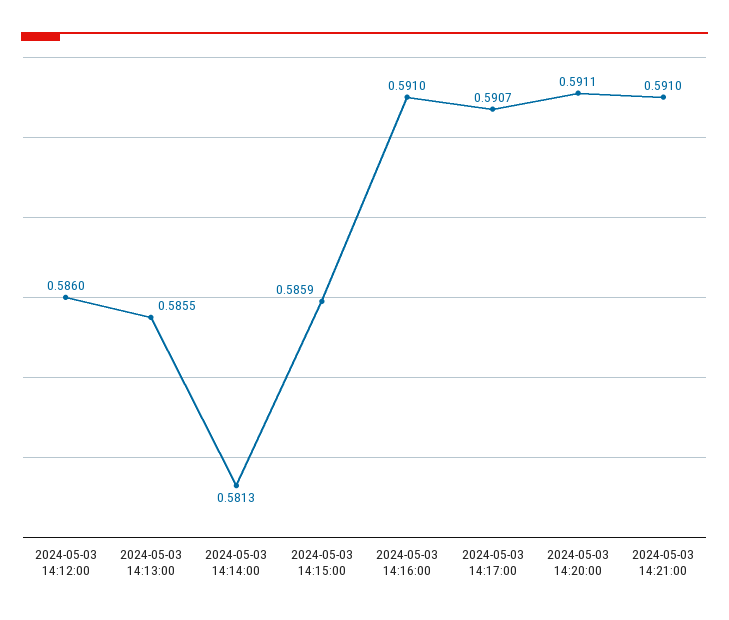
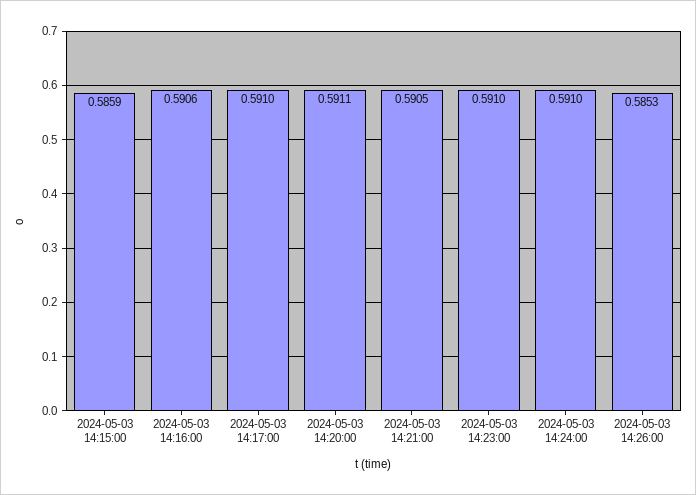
2024-05-03 14:12:00: 0.586 -> none
2024-05-03 14:13:00: 0.5855 -> none
2024-05-03 14:14:00: 0.5813 -> none
2024-05-03 14:16:00: 0.591 -> 0.5906
2024-05-03 14:17:00: 0.5907 -> 0.591
2024-05-03 14:21:00: 0.591 -> 0.5905
2024-05-03 14:23:00: none -> 0.591
2024-05-03 14:24:00: none -> 0.591
2024-05-03 14:26:00: none -> 0.5853

